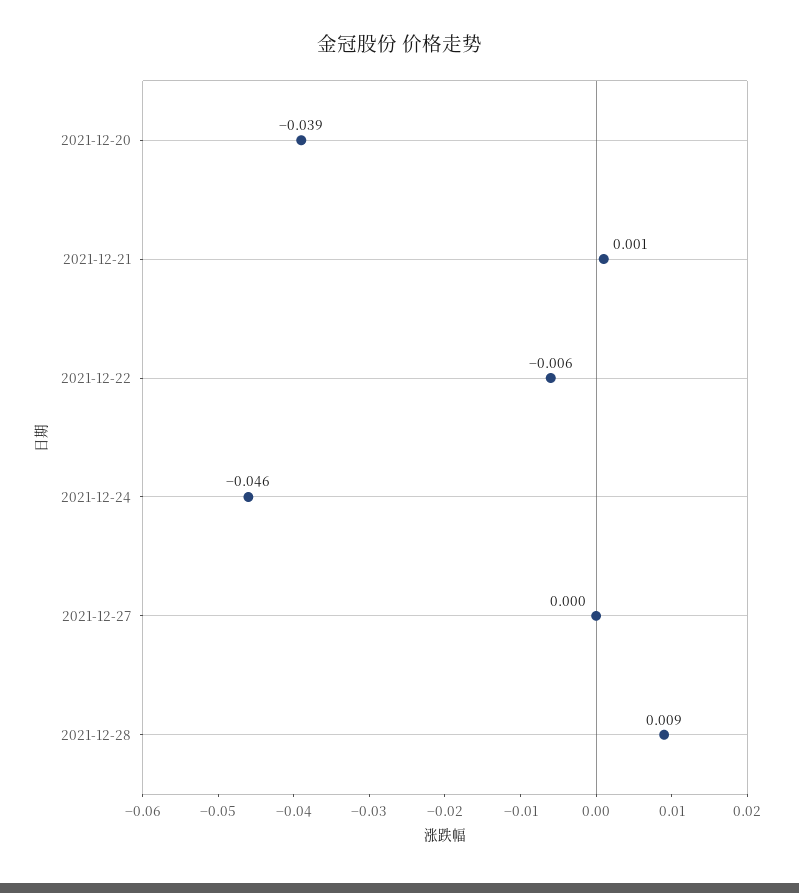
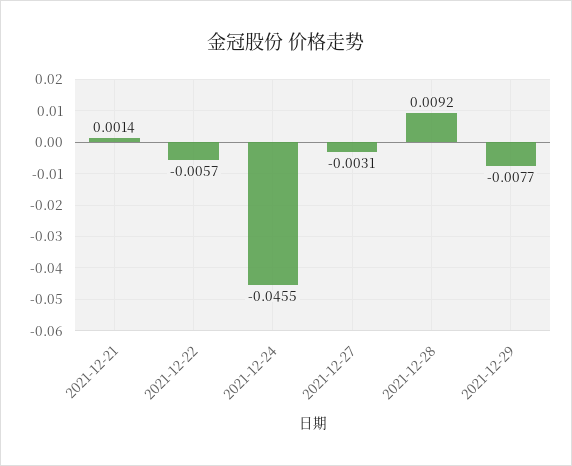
2021-12-20: -0.039 -> none
2021-12-27: 0 -> -0.0031
2021-12-29: none -> -0.0077

